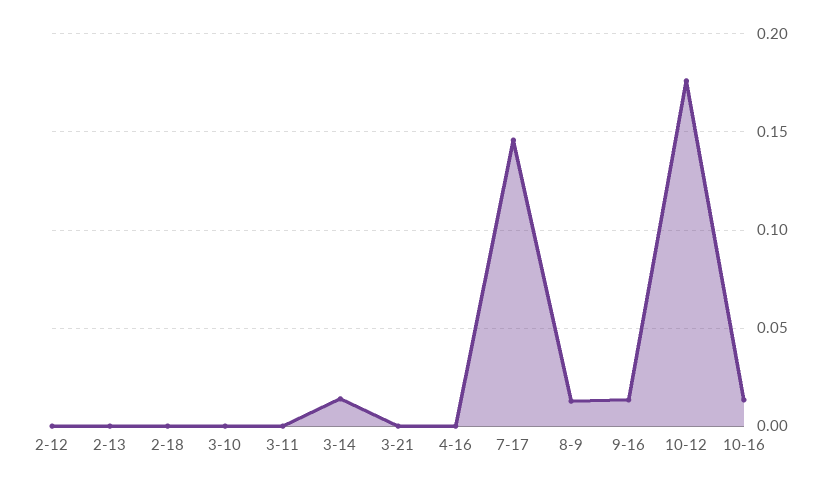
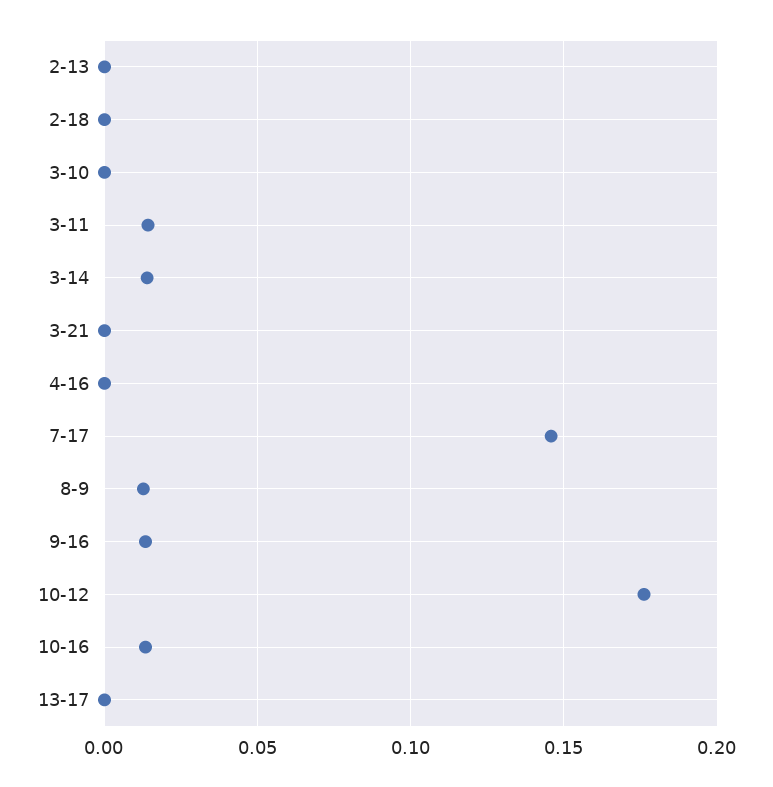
2-12: 0 -> none
3-11: 0 -> 0.015
13-17: none -> 0

